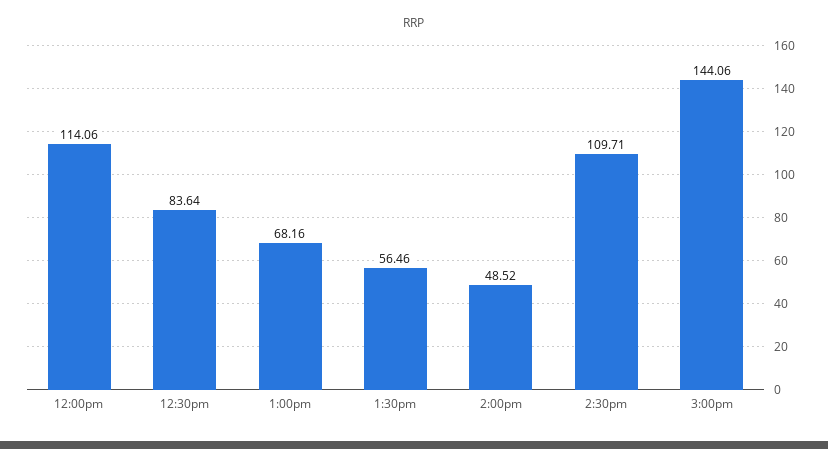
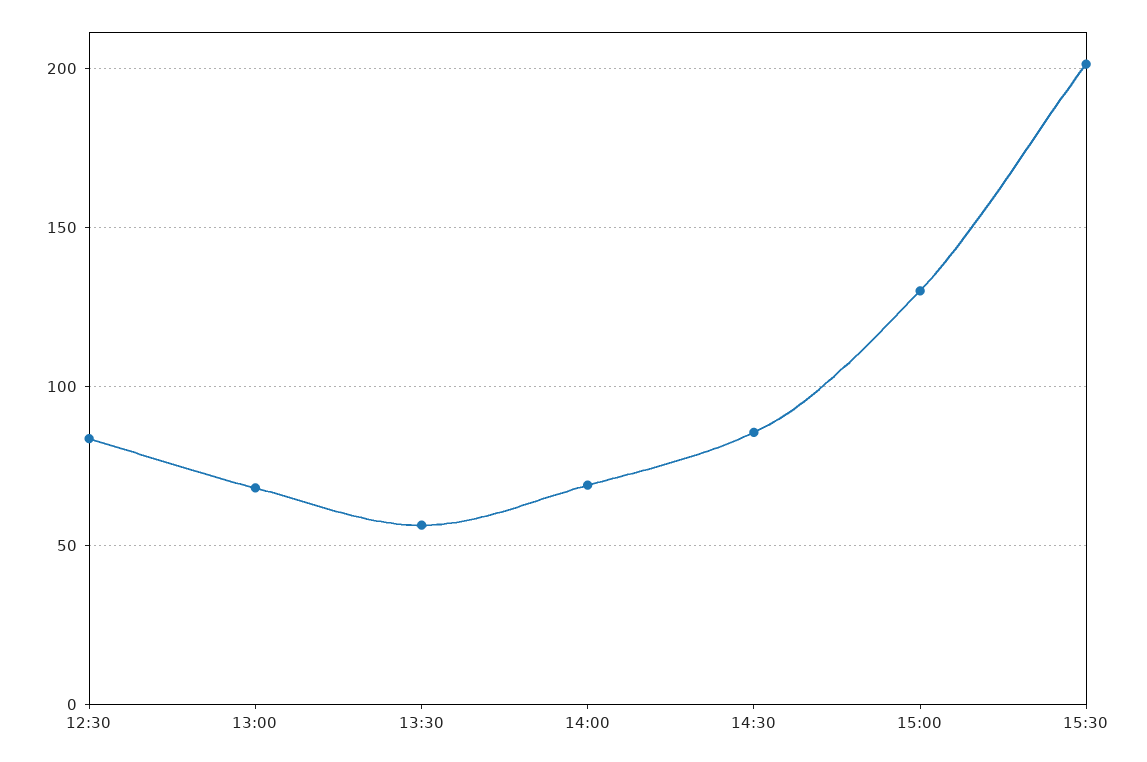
12:00pm: 114.06 -> none
2:00pm: 48.52 -> 70
2:30pm: 109.71 -> 85
3:00pm: 144.06 -> 130
15:30: none -> 200

